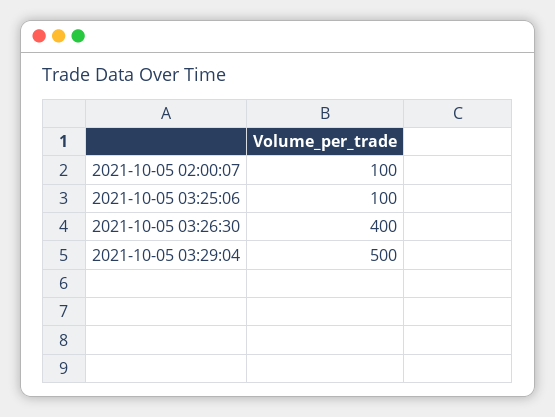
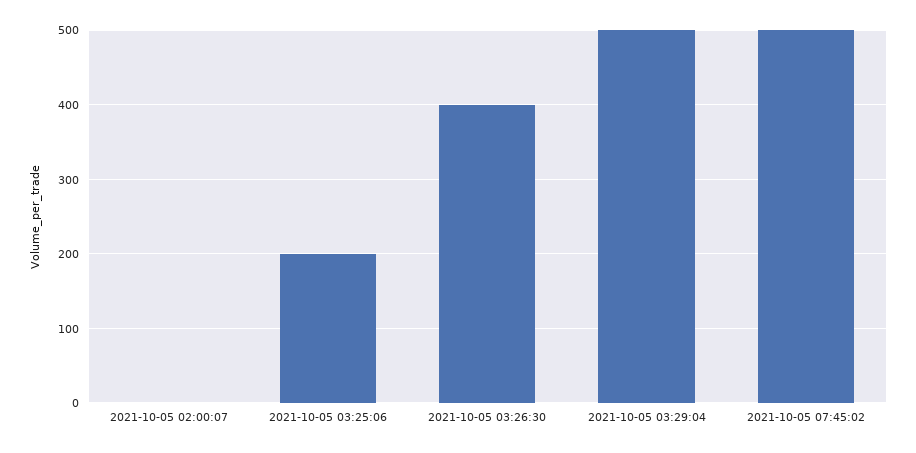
2021-10-05 02:00:07: 100 -> 0
2021-10-05 03:25:06: 100 -> 200
2021-10-05 07:45:02: none -> 500

